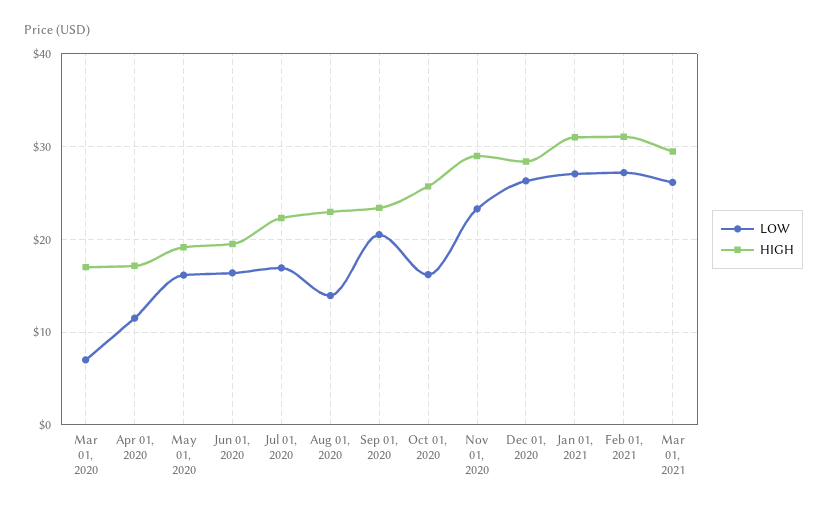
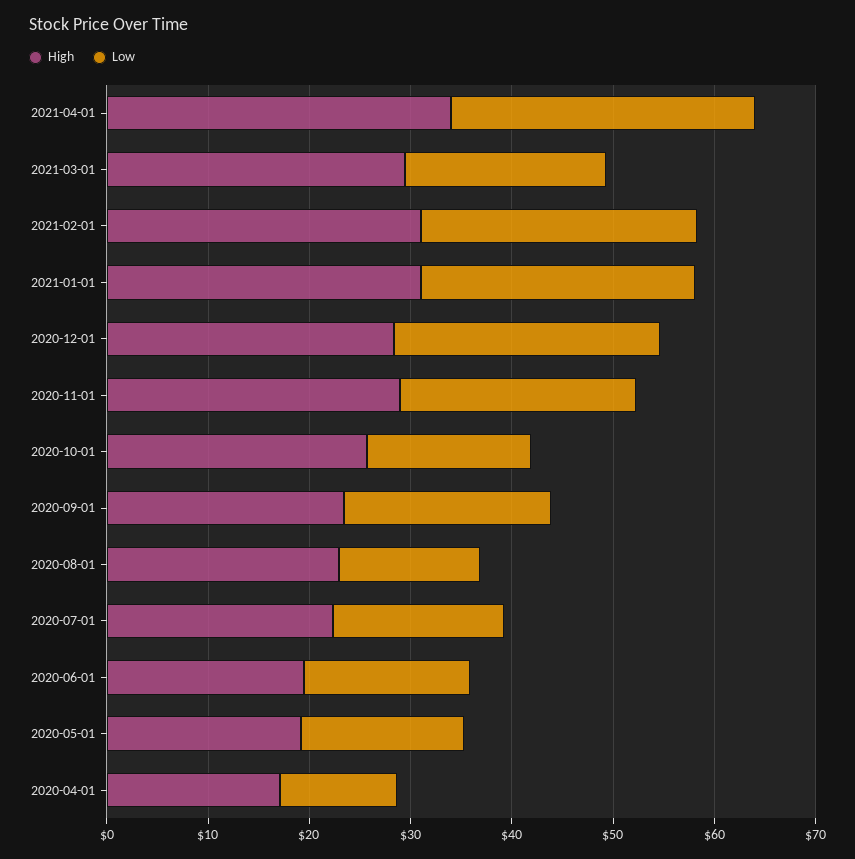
LOW, Mar 01, 2020: 7 -> none
HIGH, Mar 01, 2020: 17 -> none
LOW, Mar 01, 2021: 26 -> 20
HIGH, 2021-04-01: none -> 34
LOW, 2021-04-01: none -> 30

